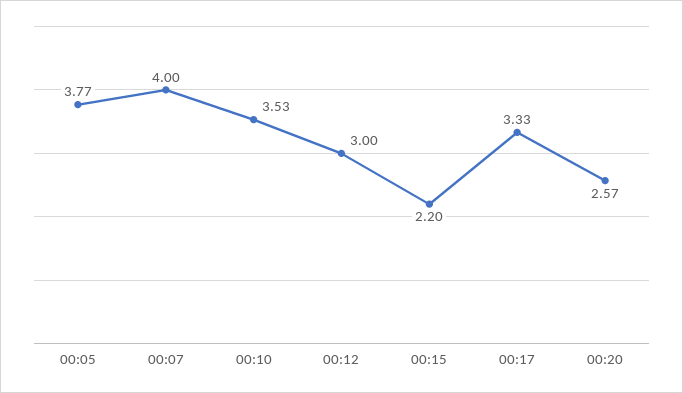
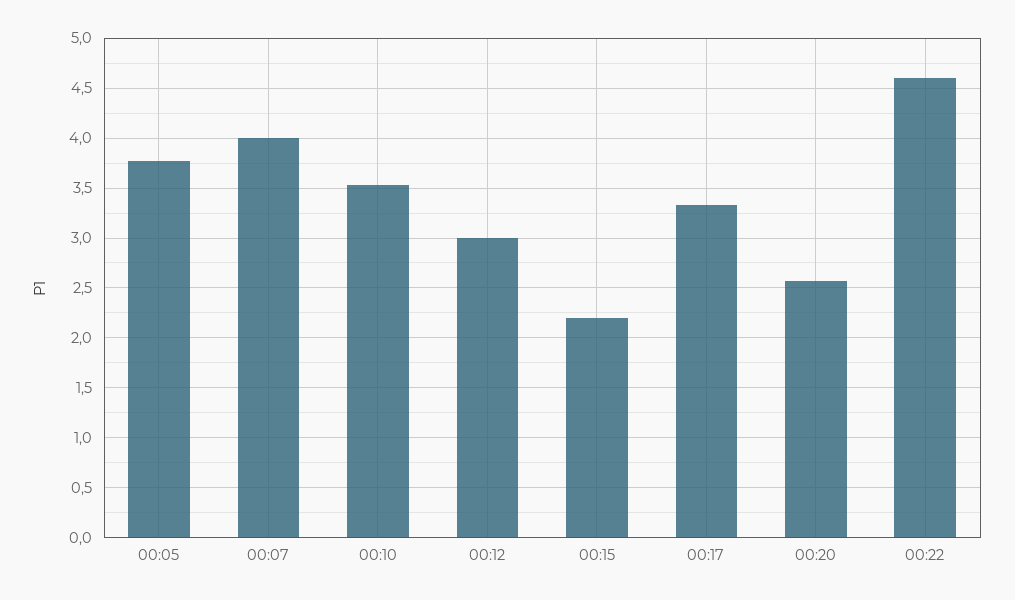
00:22: none -> 4.6

